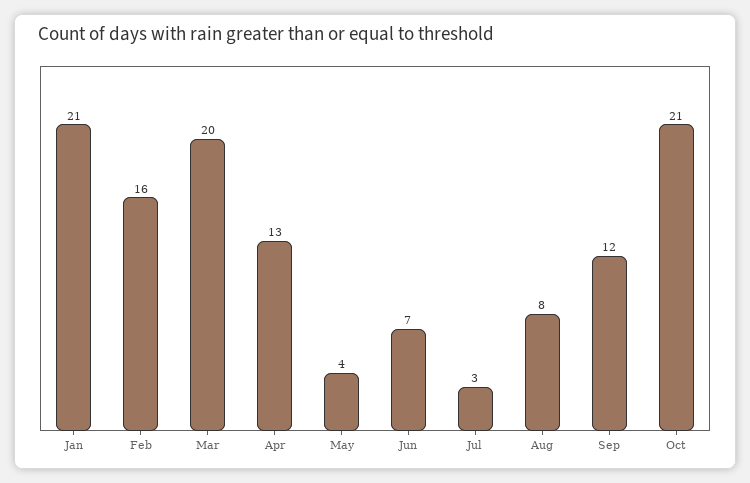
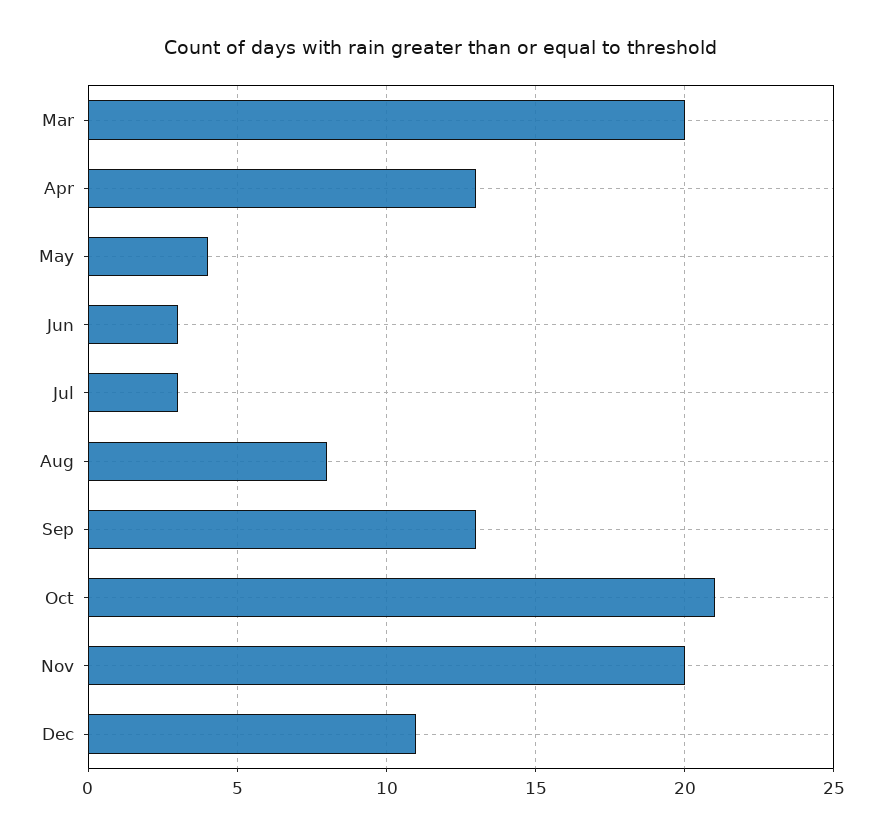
Jan: 21 -> none
Feb: 16 -> none
Jun: 7 -> 3
Sep: 12 -> 13
Nov: none -> 20
Dec: none -> 11

